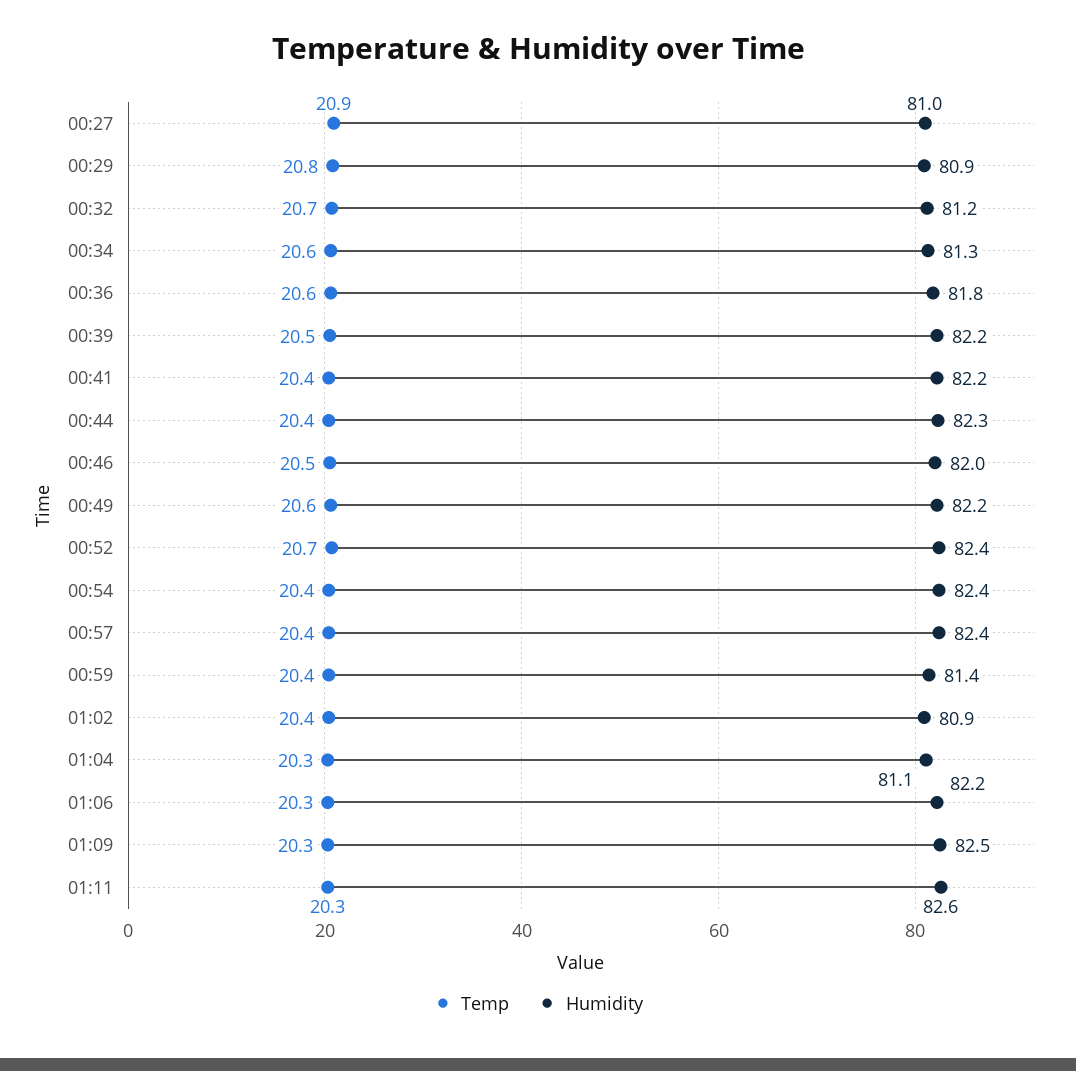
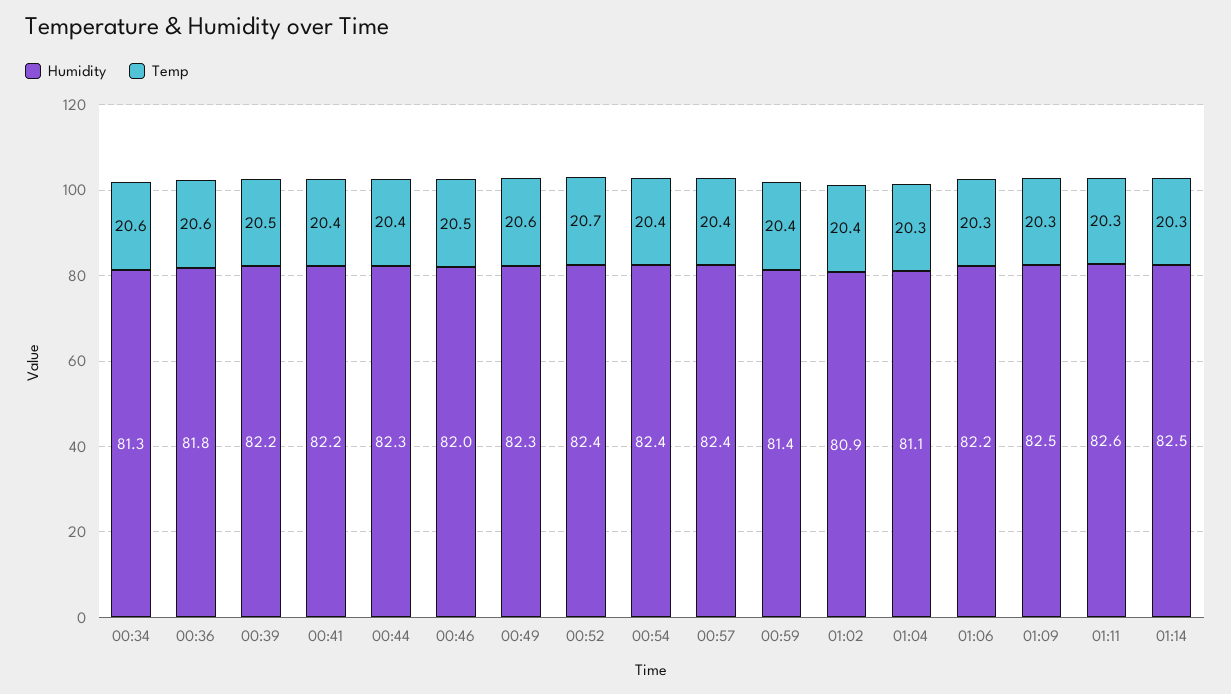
Temp, 00:27: 20.9 -> none
Humidity, 00:27: 81 -> none
Temp, 00:29: 20.8 -> none
Humidity, 00:29: 80.9 -> none
Temp, 00:32: 20.7 -> none
Humidity, 00:32: 81.2 -> none
Humidity, 00:49: 82.2 -> 82.3
Humidity, 01:14: none -> 82.5
Temp, 01:14: none -> 20.3

